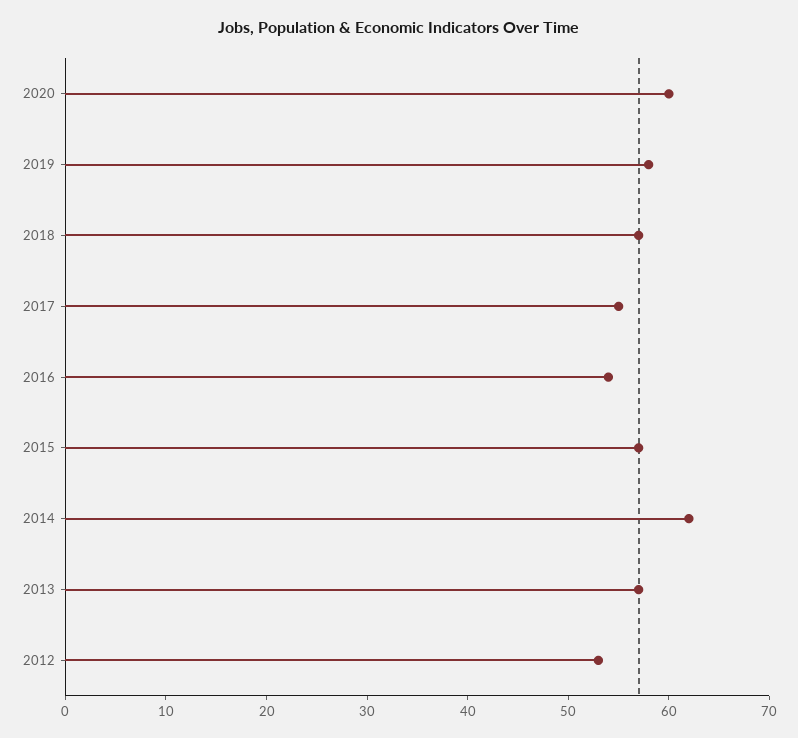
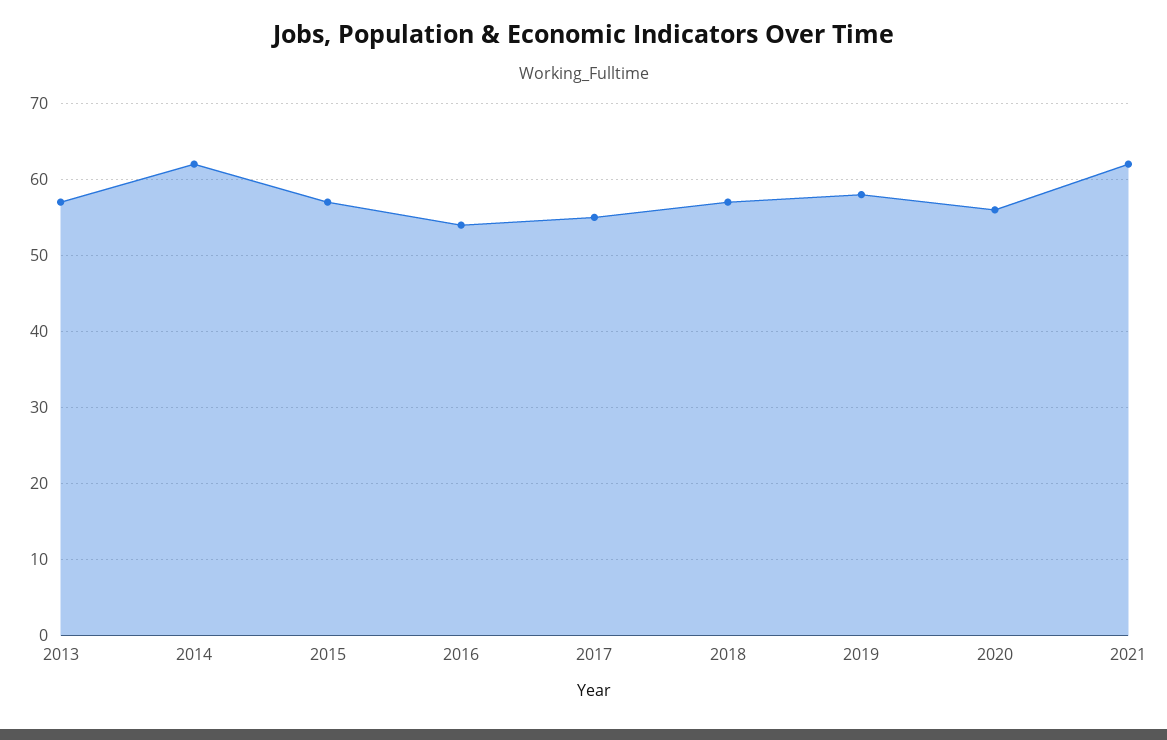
2020: 60 -> 56
2012: 53 -> none
2021: none -> 62

